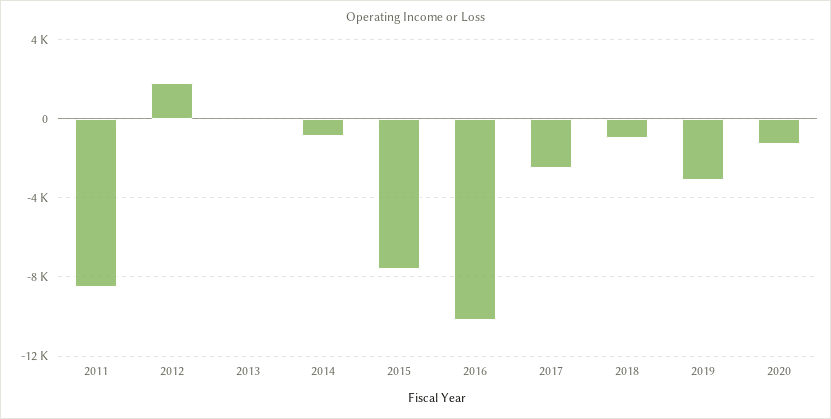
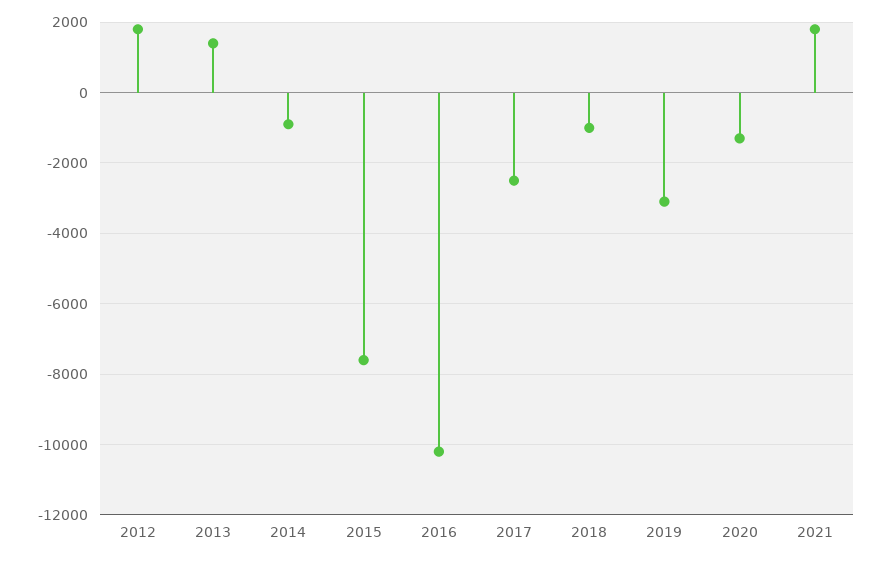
2011: -8500 -> none
2013: 0 -> 1400
2021: none -> 1800

